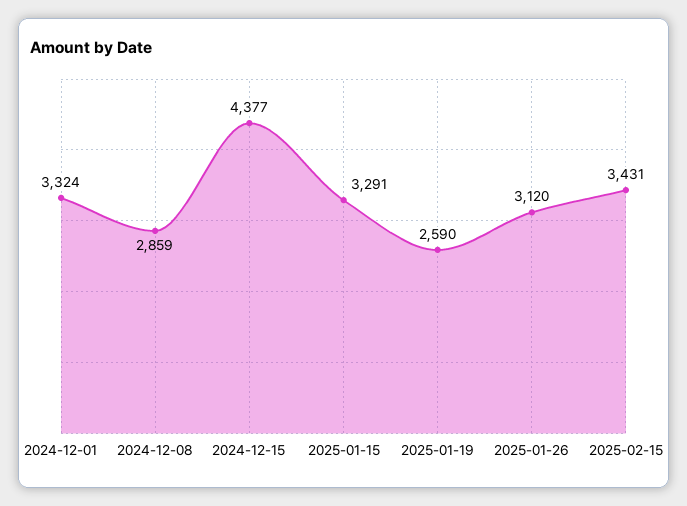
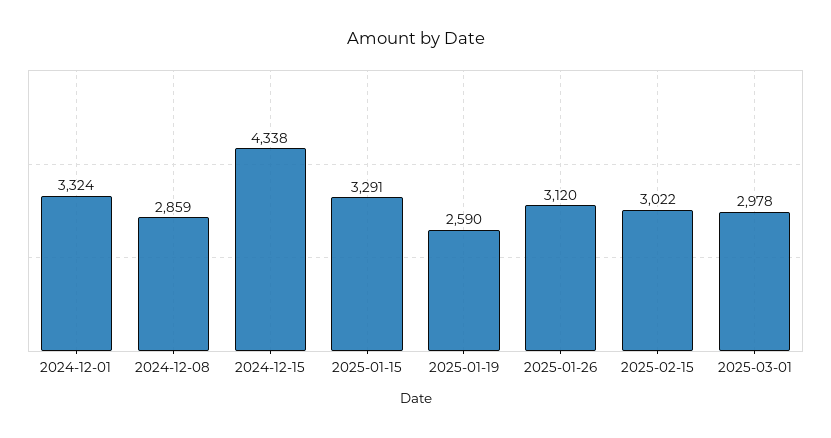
2024-12-15: 4377 -> 4338
2025-02-15: 3431 -> 3022
2025-03-01: none -> 2978

